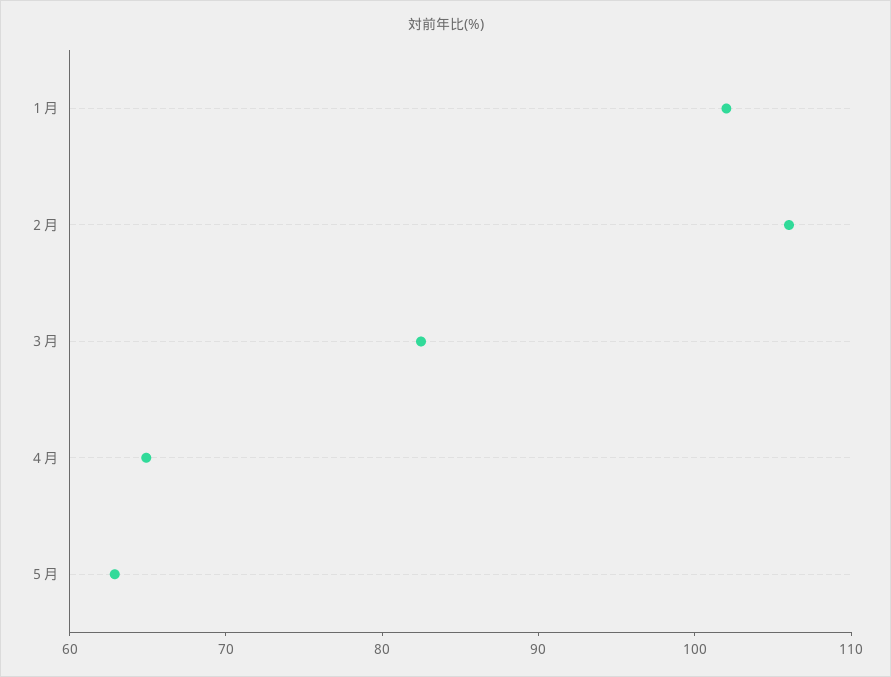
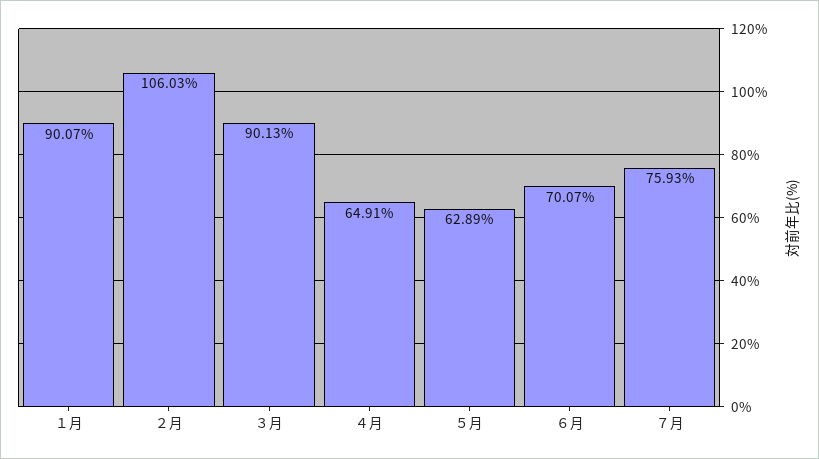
１月: 102 -> 90.07
３月: 82 -> 90.13
６月: none -> 70.07
７月: none -> 75.93

